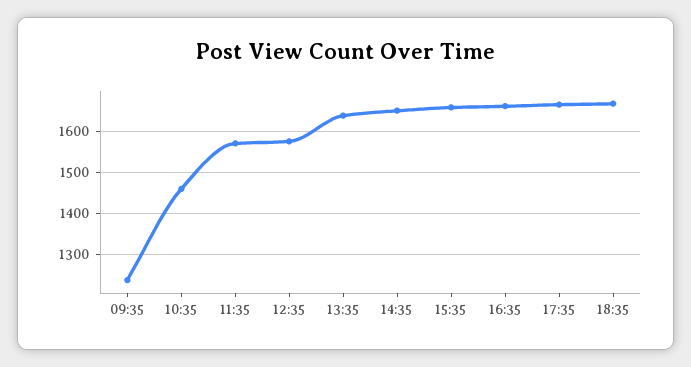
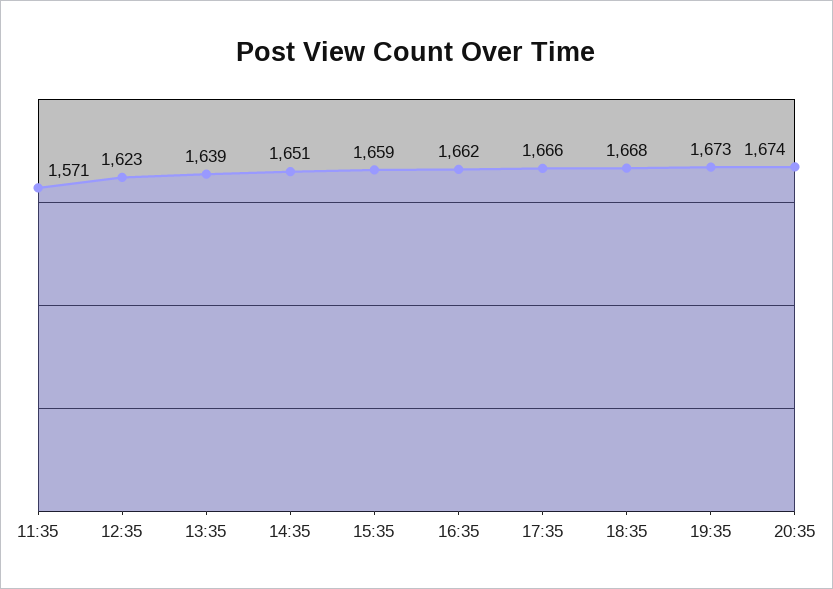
09:35: 1240 -> none
10:35: 1460 -> none
12:35: 1580 -> 1623
19:35: none -> 1673
20:35: none -> 1674

